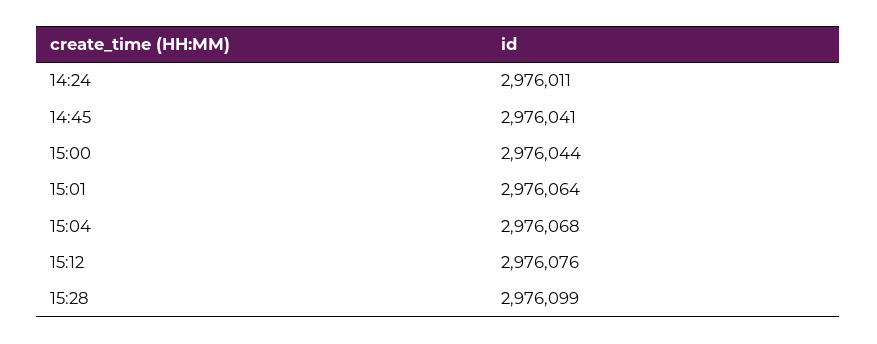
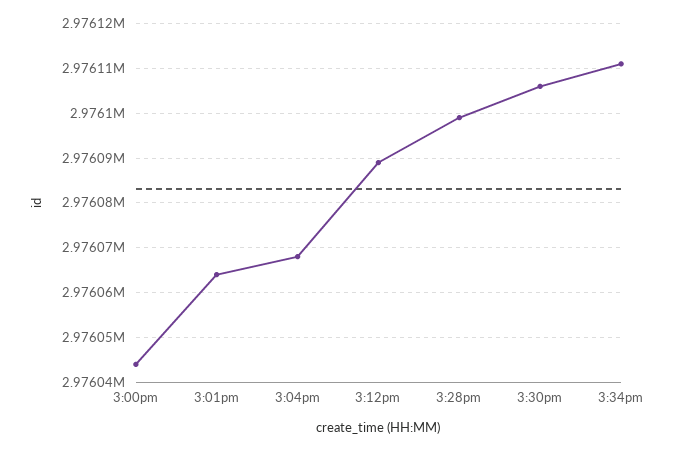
14:24: 2976011 -> none
14:45: 2976041 -> none
15:12: 2976076 -> 2976090
3:30pm: none -> 2976105
3:34pm: none -> 2976110

